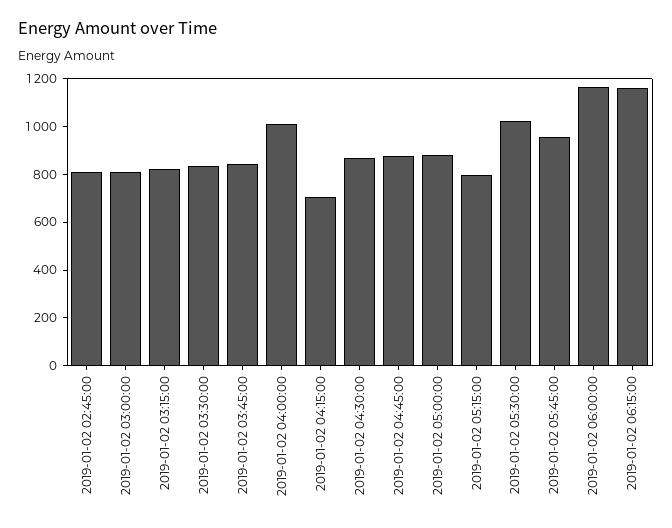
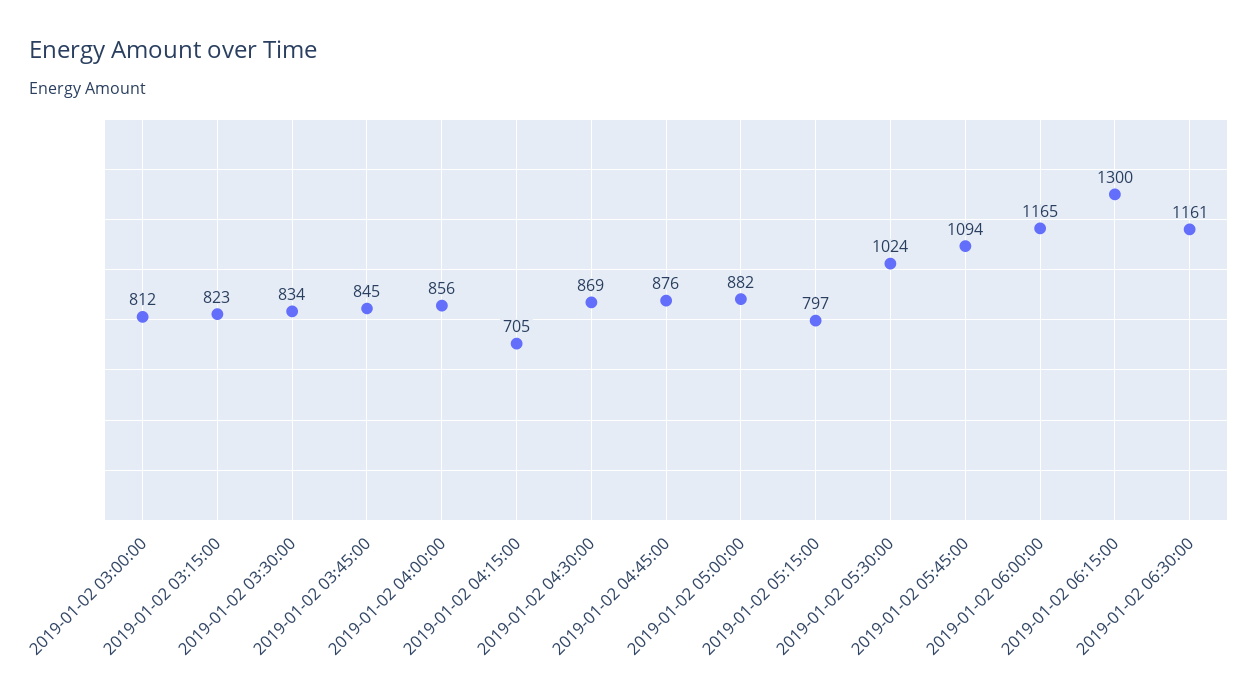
2019-01-02 02:45:00: 800 -> none
2019-01-02 04:00:00: 1000 -> 856
2019-01-02 05:45:00: 950 -> 1094
2019-01-02 06:15:00: 1150 -> 1300
2019-01-02 06:30:00: none -> 1161

